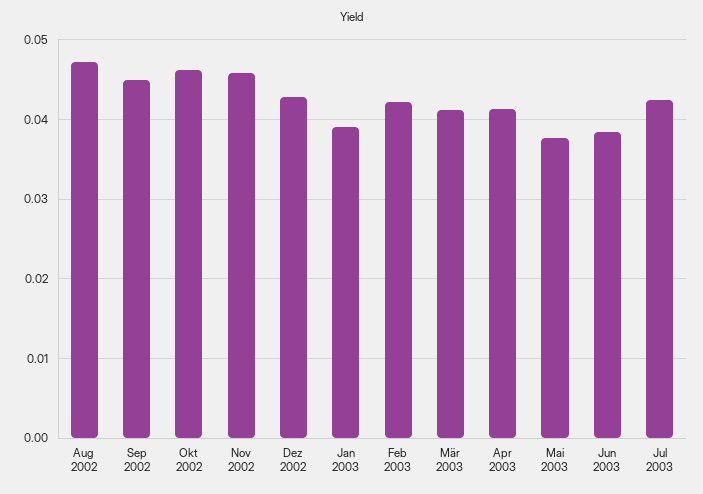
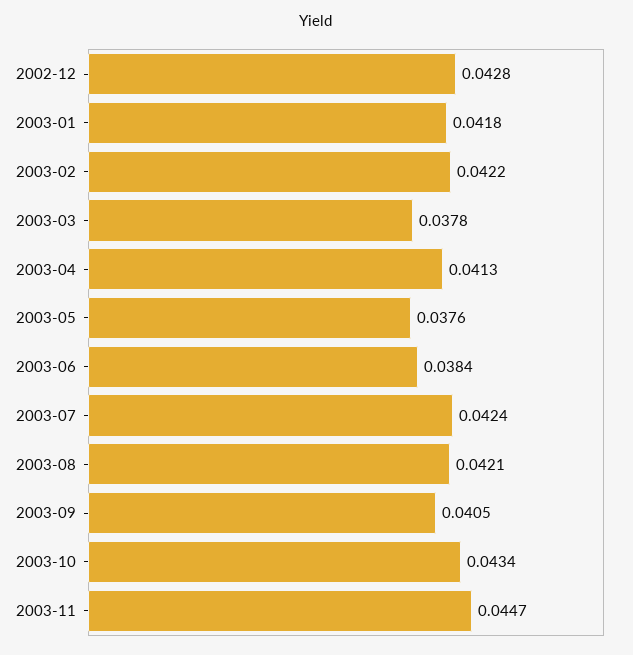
Aug 2002: 0.047 -> none
Sep 2002: 0.045 -> none
Okt 2002: 0.046 -> none
Nov 2002: 0.046 -> none
Jan 2003: 0.039 -> 0.0418
Mär 2003: 0.041 -> 0.0378
2003-08: none -> 0.0421
2003-09: none -> 0.0405
2003-10: none -> 0.0434
2003-11: none -> 0.0447

